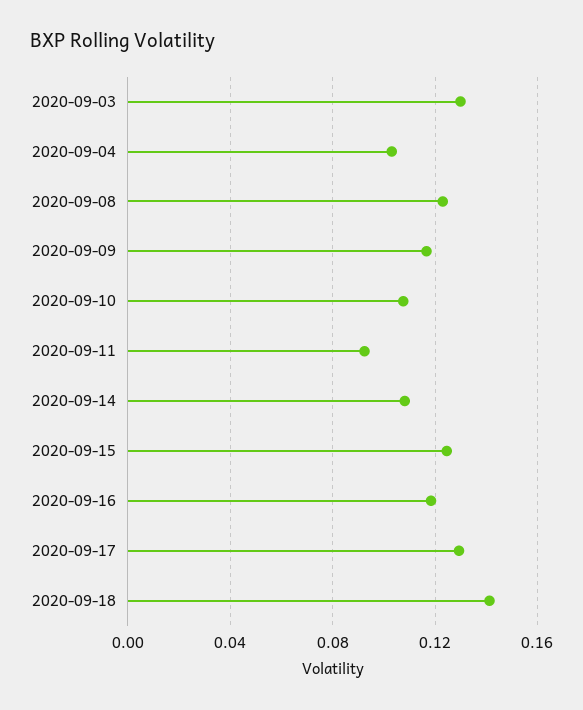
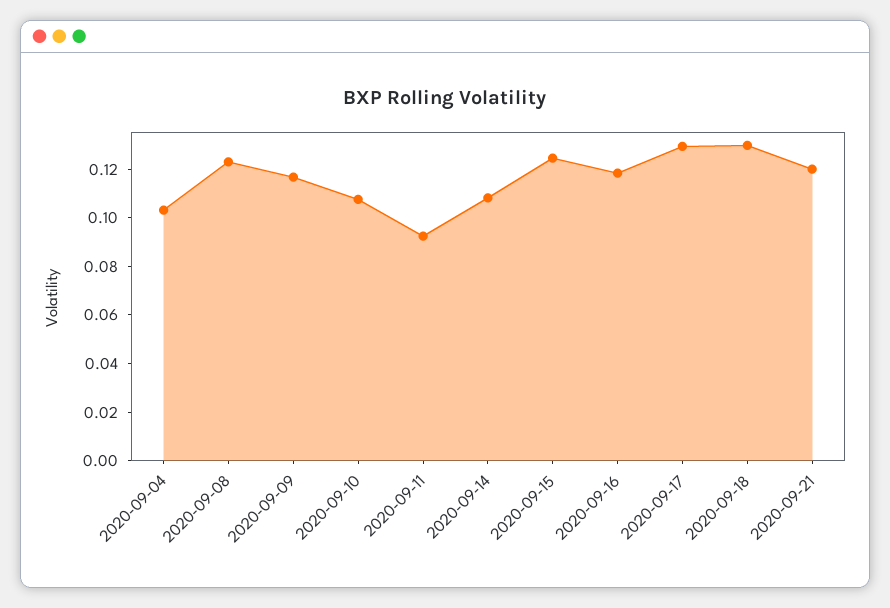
2020-09-03: 0.13 -> none
2020-09-18: 0.14 -> 0.13
2020-09-21: none -> 0.12

